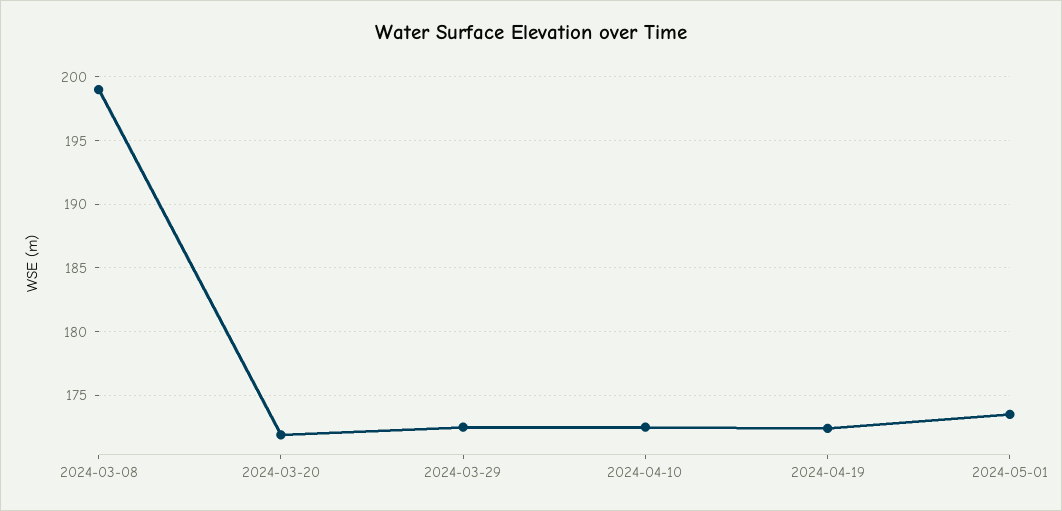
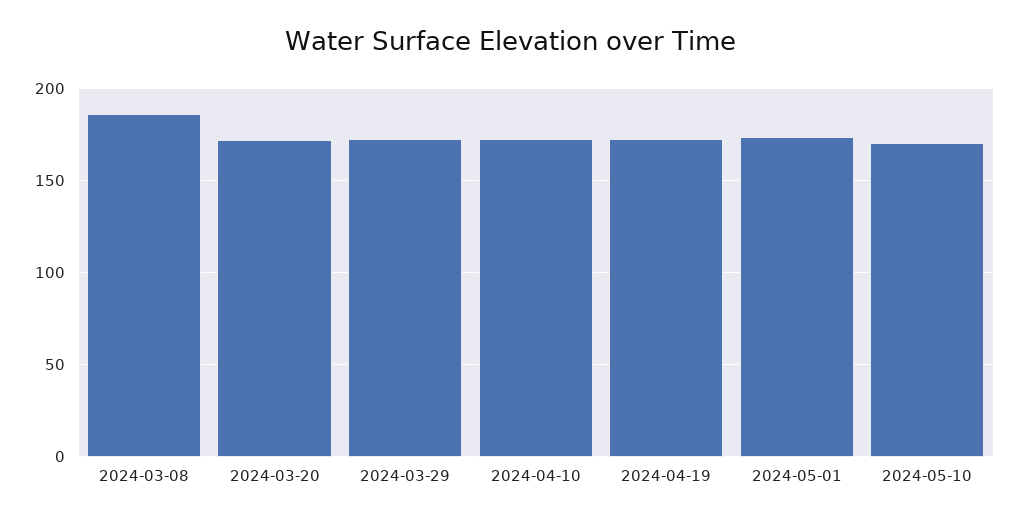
2024-03-08: 199 -> 185
2024-05-10: none -> 170

